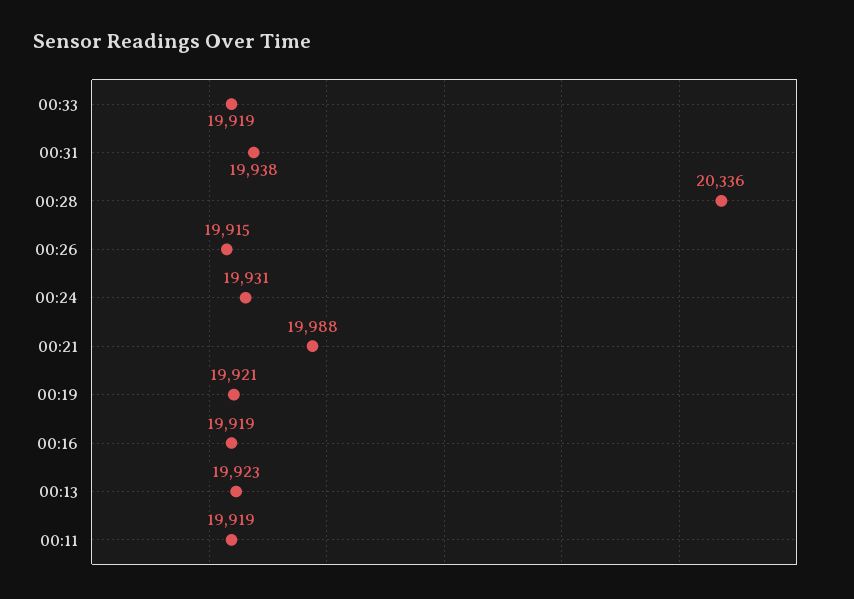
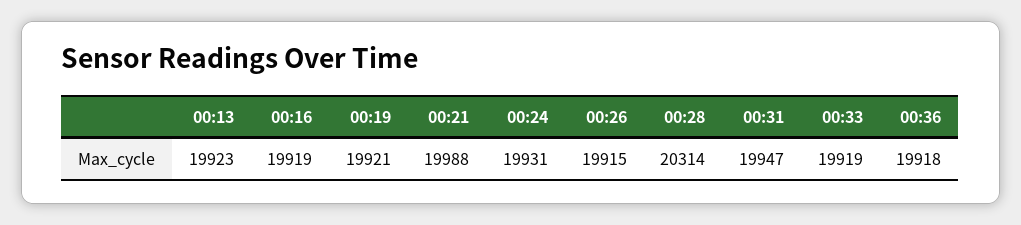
00:31: 19938 -> 19947
00:28: 20336 -> 20314
00:11: 19919 -> none
00:36: none -> 19918

